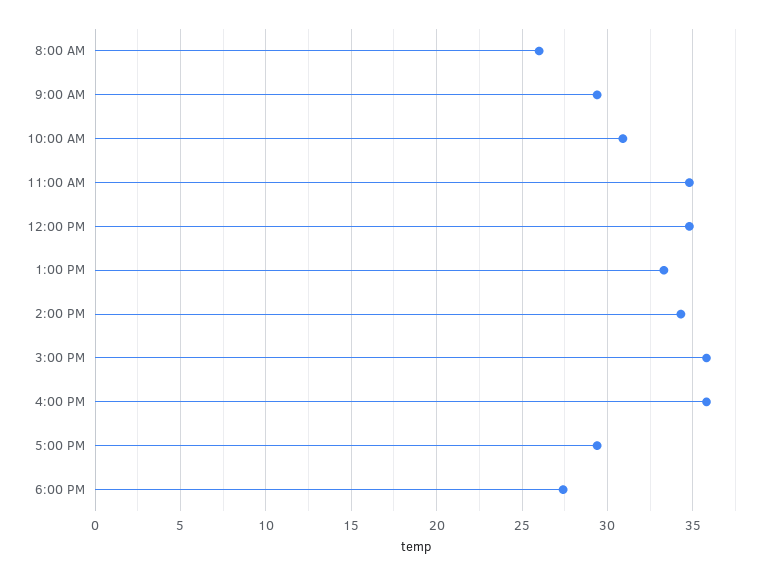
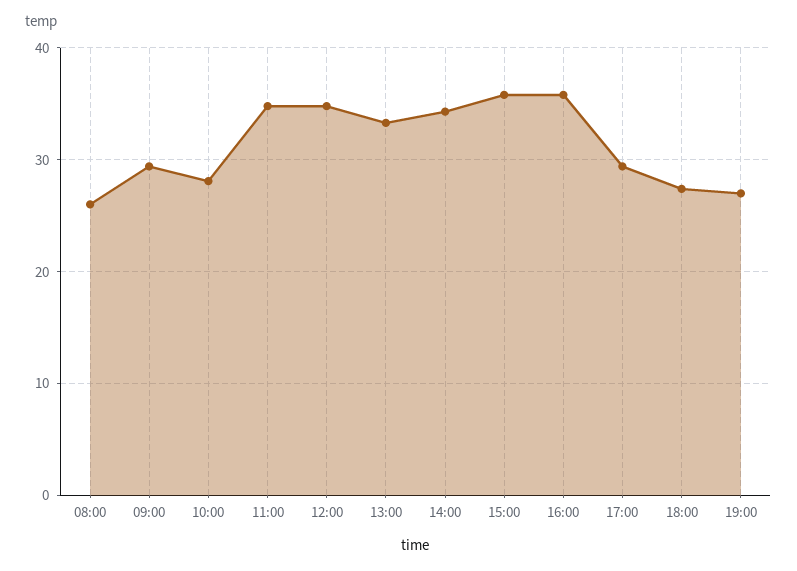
10:00 AM: 31 -> 28
19:00: none -> 27

